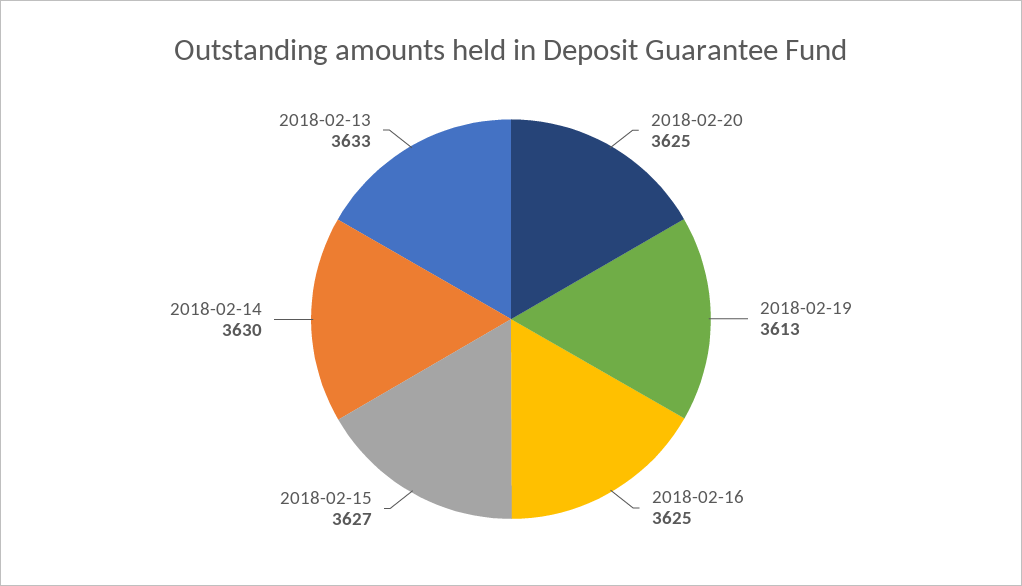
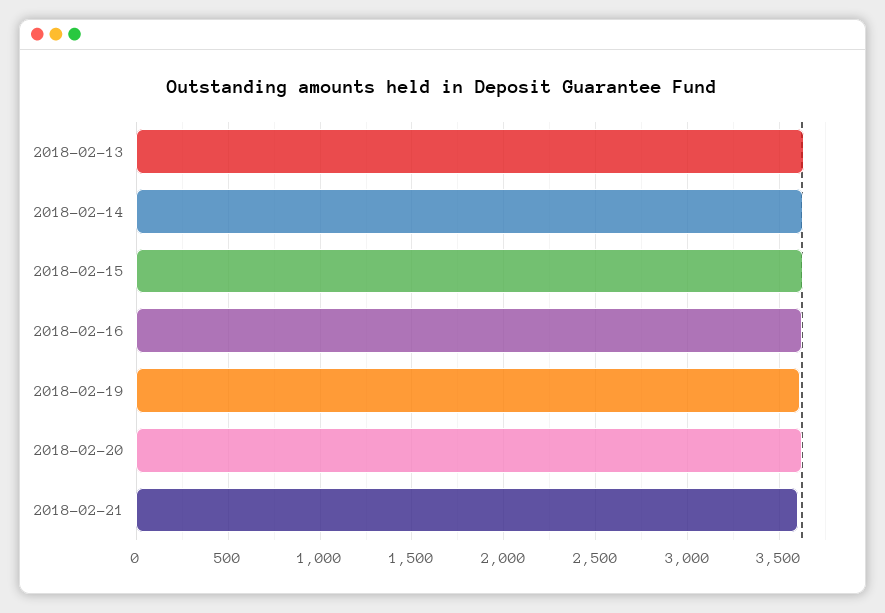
2018-02-21: none -> 3600

